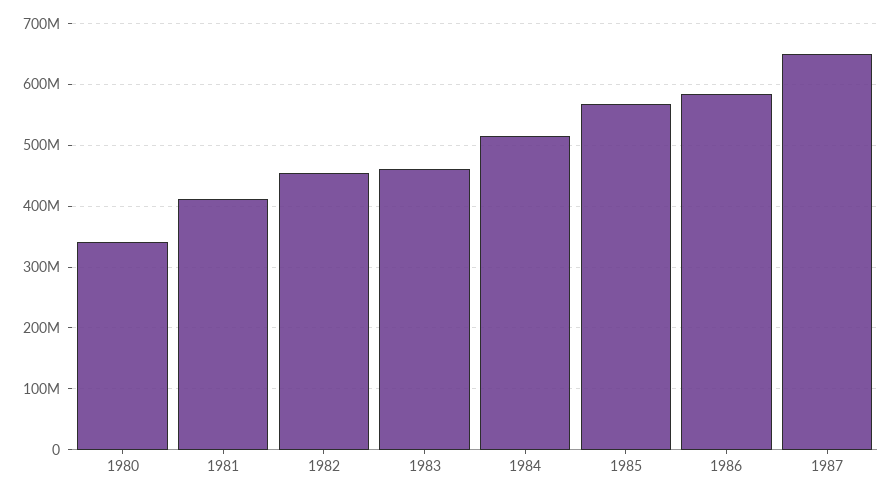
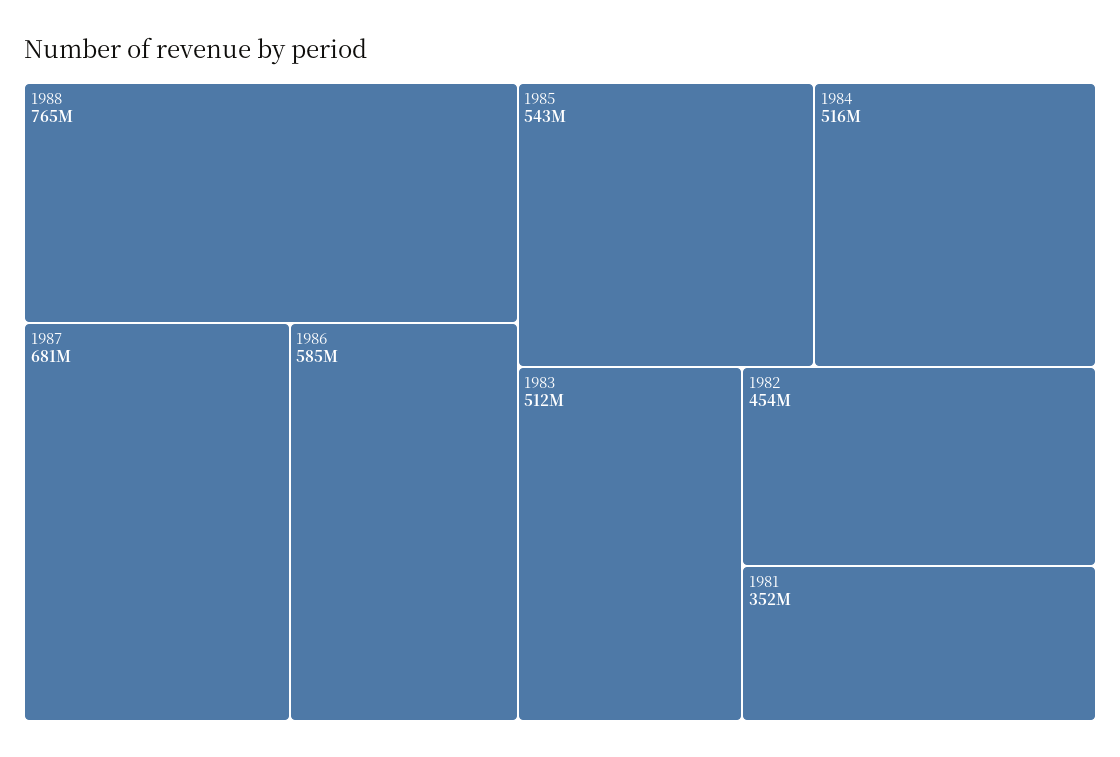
1980: 340000000 -> none
1981: 410000000 -> 352000000
1983: 460000000 -> 512000000
1985: 570000000 -> 543000000
1987: 650000000 -> 681000000
1988: none -> 765000000

